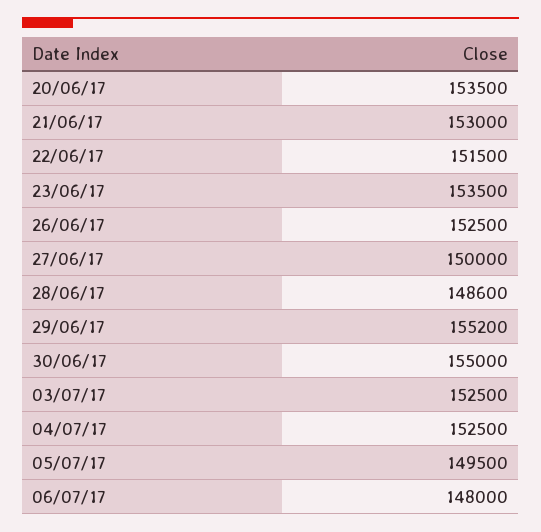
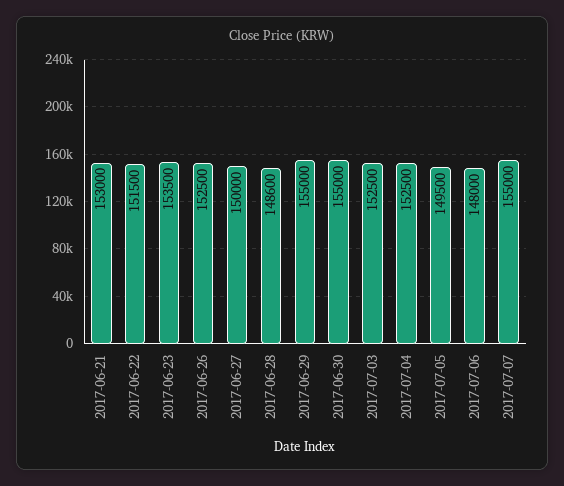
20/06/17: 153500 -> none
29/06/17: 155200 -> 155000
2017-07-07: none -> 155000

